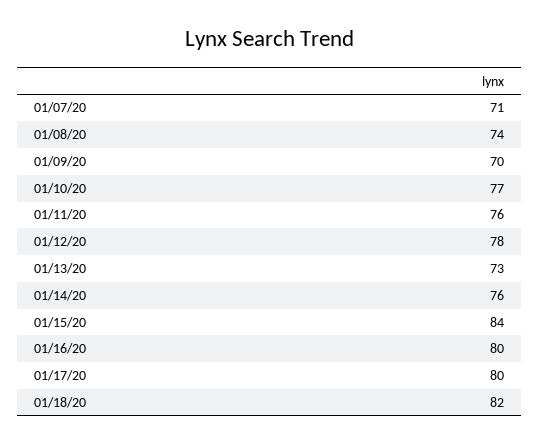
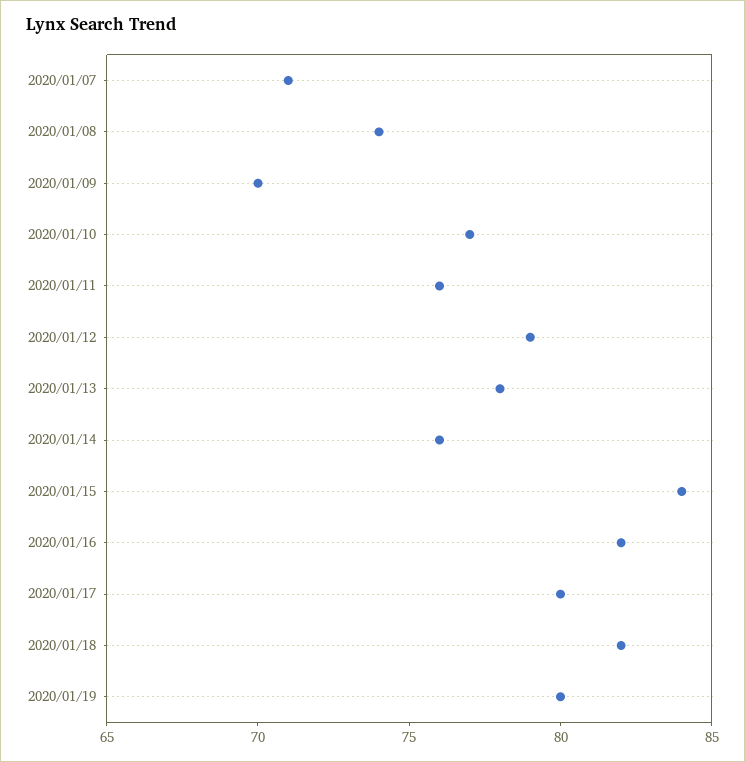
01/12/20: 78 -> 79
01/13/20: 73 -> 78
01/16/20: 80 -> 82
2020/01/19: none -> 80

